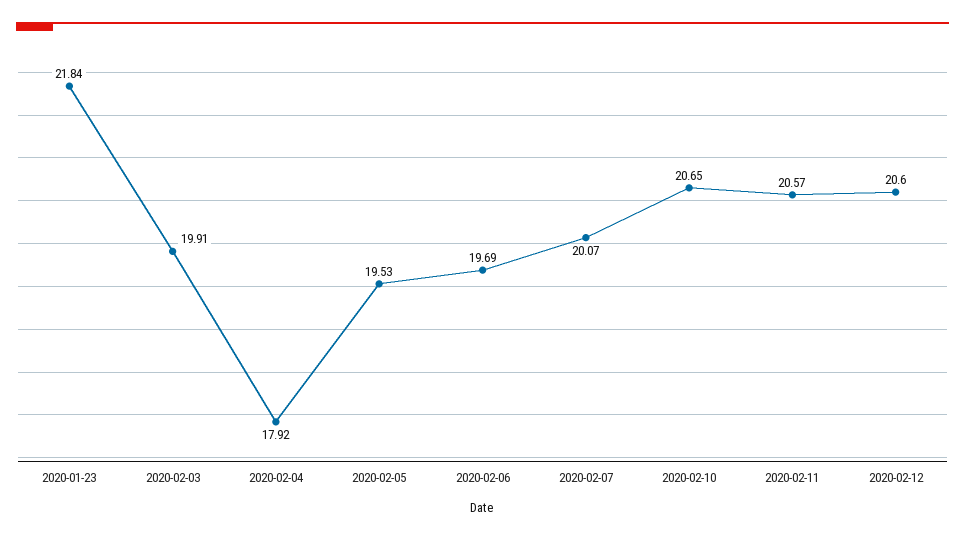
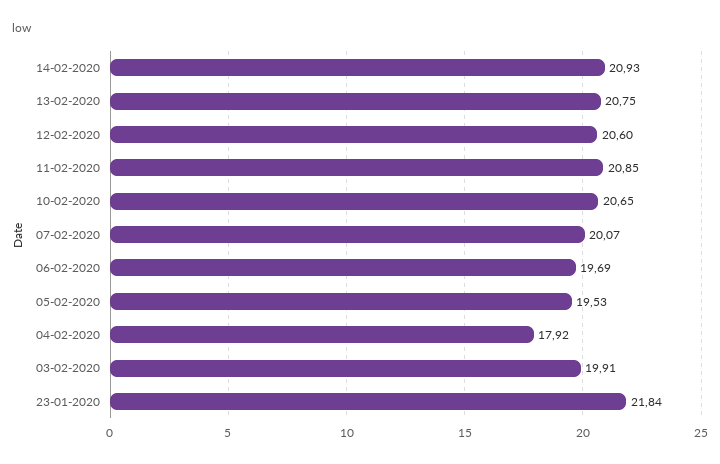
2020-02-11: 20.57 -> 20.85
14-02-2020: none -> 20.93
13-02-2020: none -> 20.75

